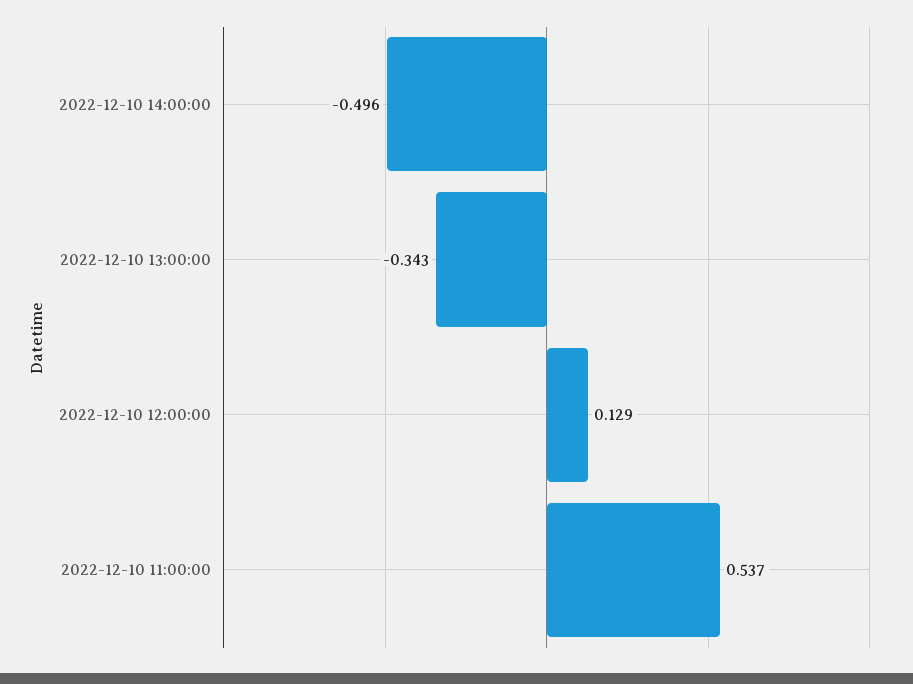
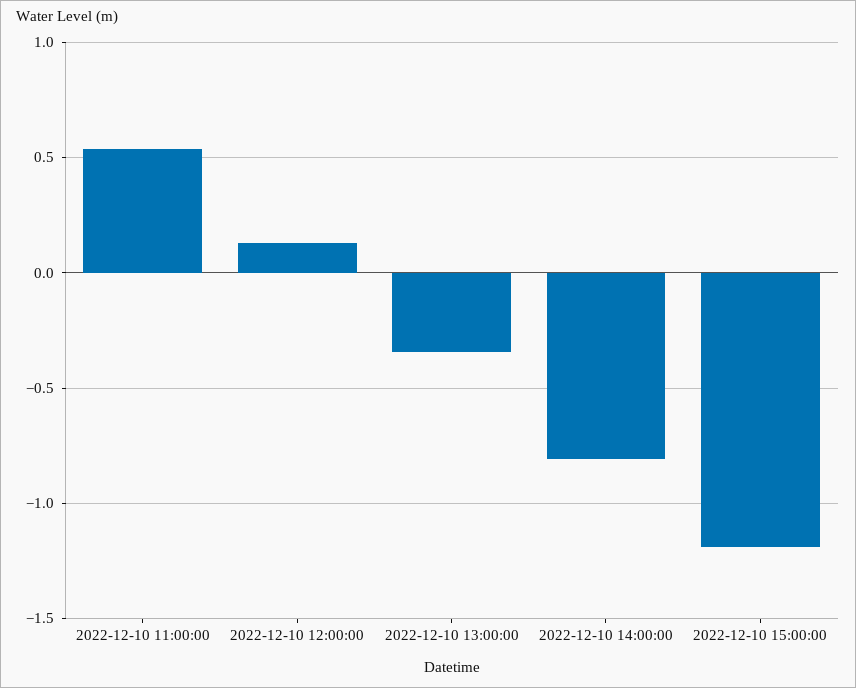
2022-12-10 14:00:00: -0.496 -> -0.8
2022-12-10 15:00:00: none -> -1.2

